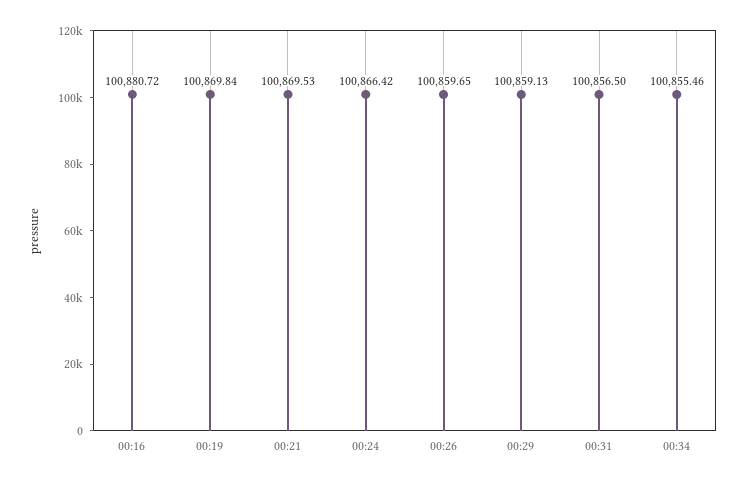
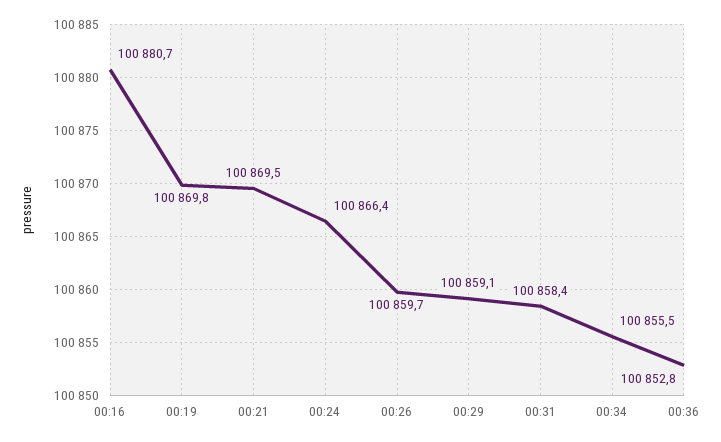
00:31: 100856.5 -> 100858.4
00:36: none -> 100852.8

